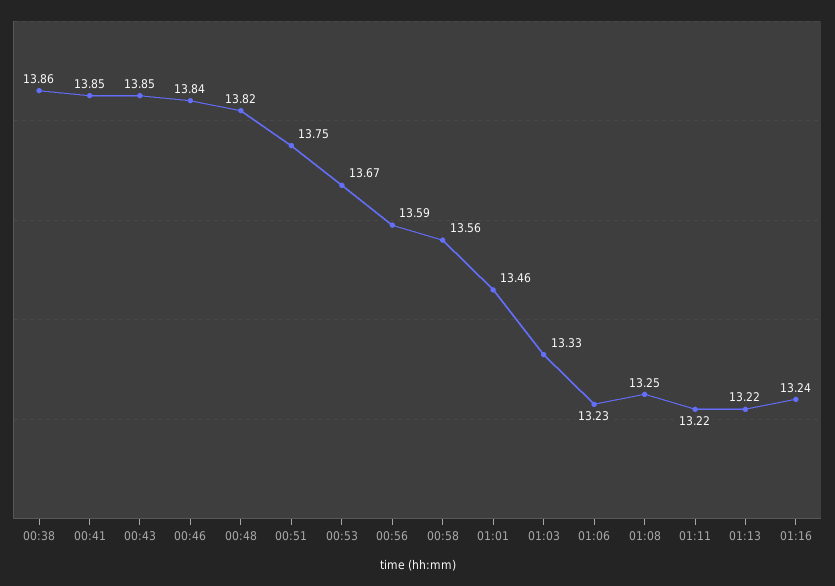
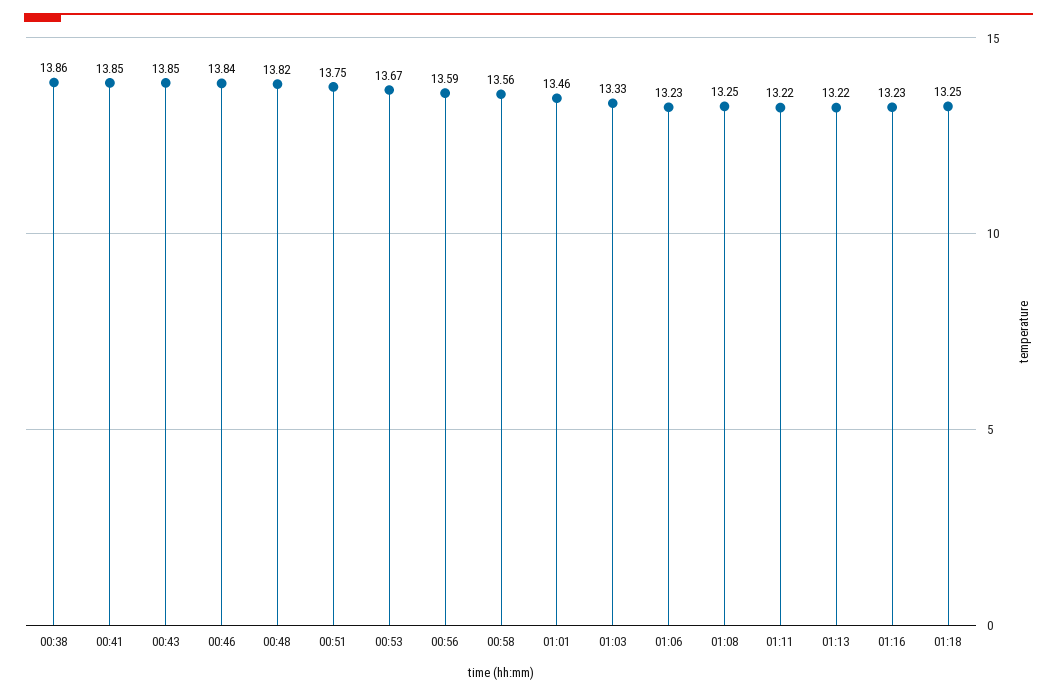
01:16: 13.24 -> 13.23
01:18: none -> 13.25

